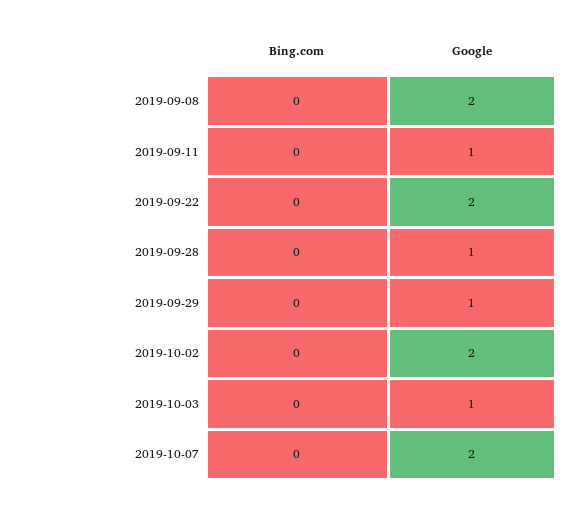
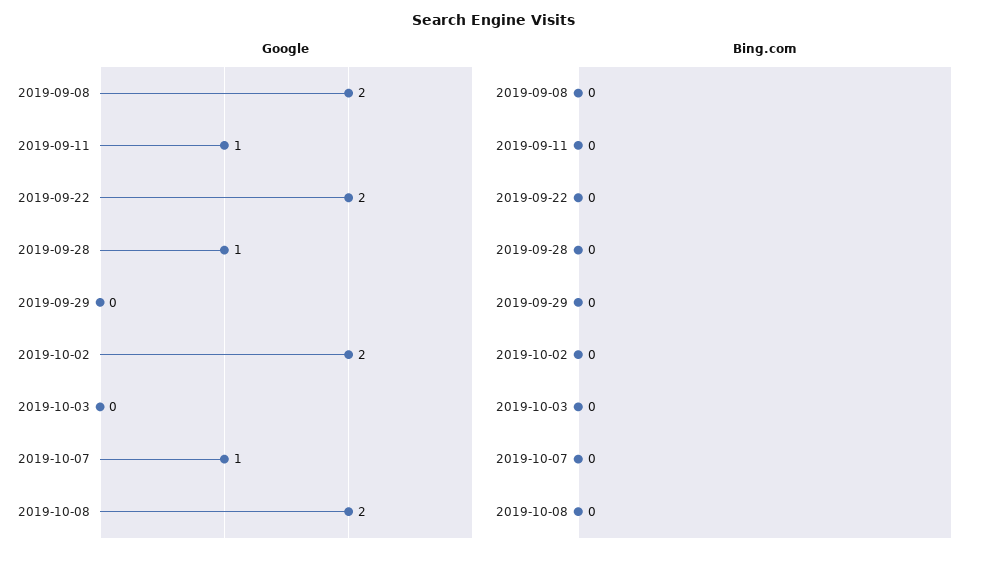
Google, 2019-09-29: 1 -> 0
Google, 2019-10-03: 1 -> 0
Google, 2019-10-07: 2 -> 1
Google, 2019-10-08: none -> 2
Bing.com, 2019-10-08: none -> 0

